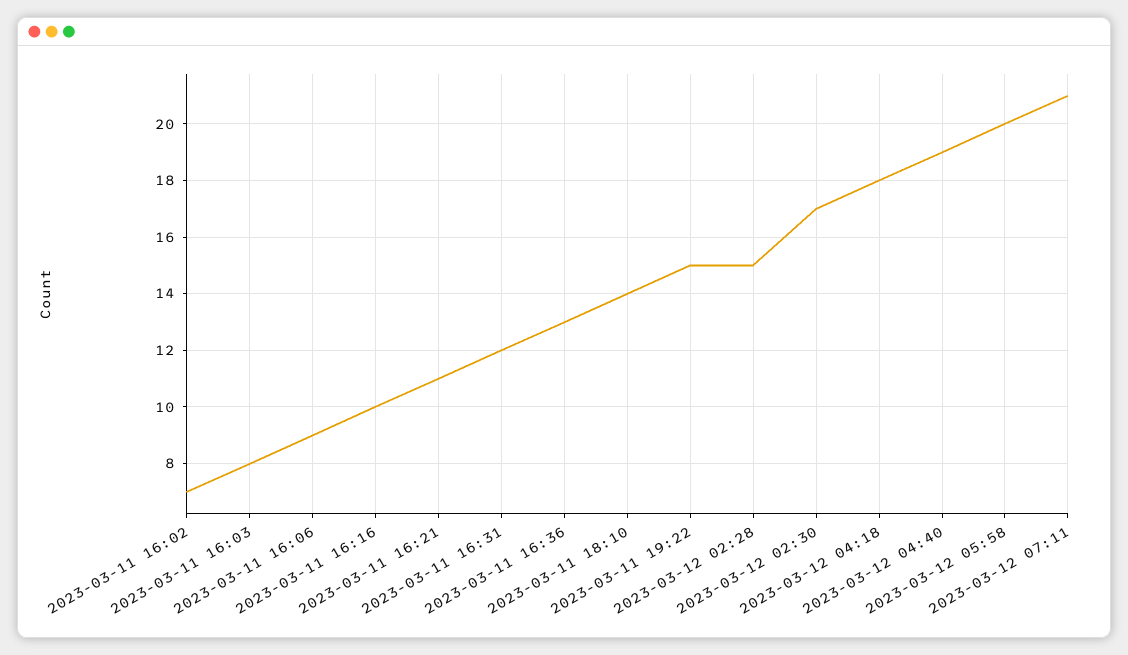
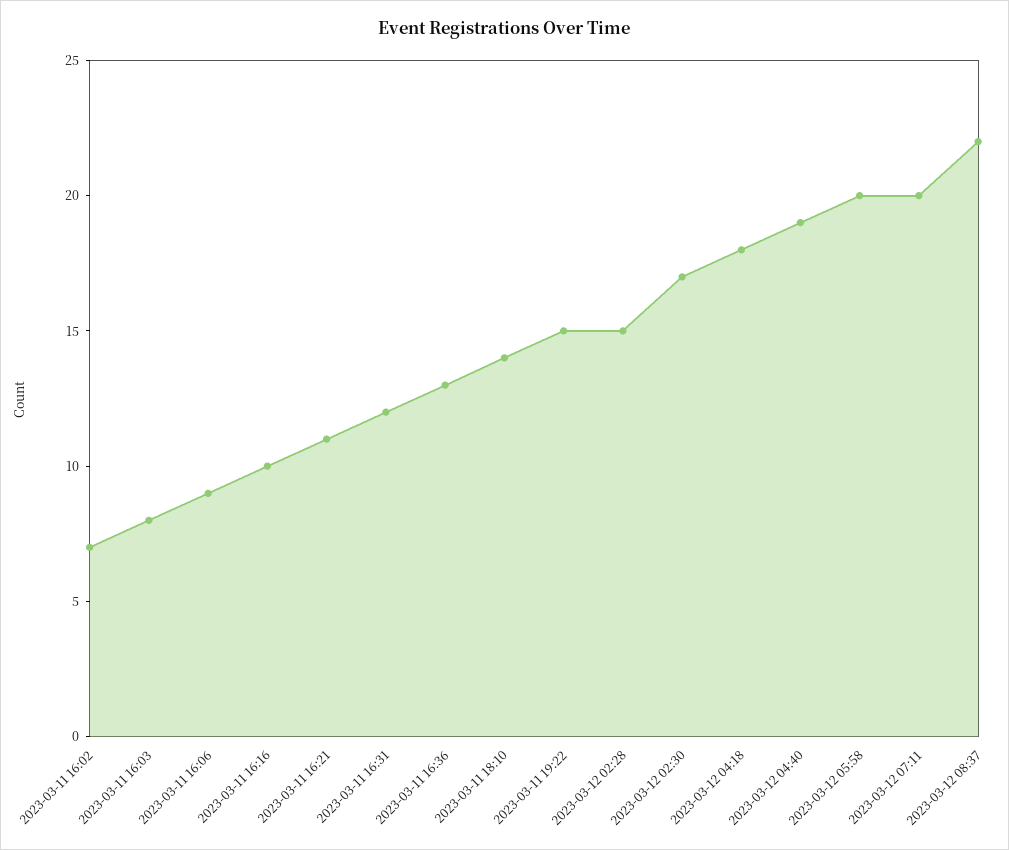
2023-03-12 07:11: 21 -> 20
2023-03-12 08:37: none -> 22

